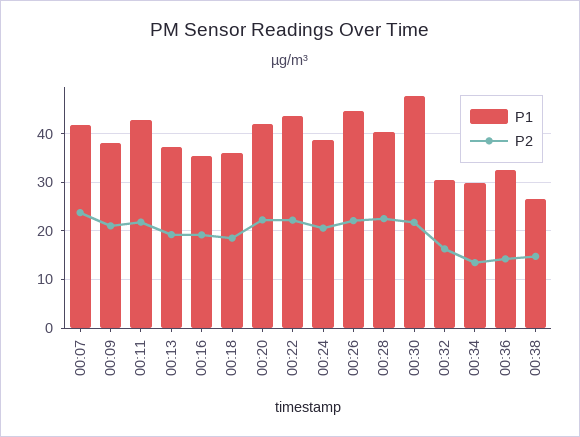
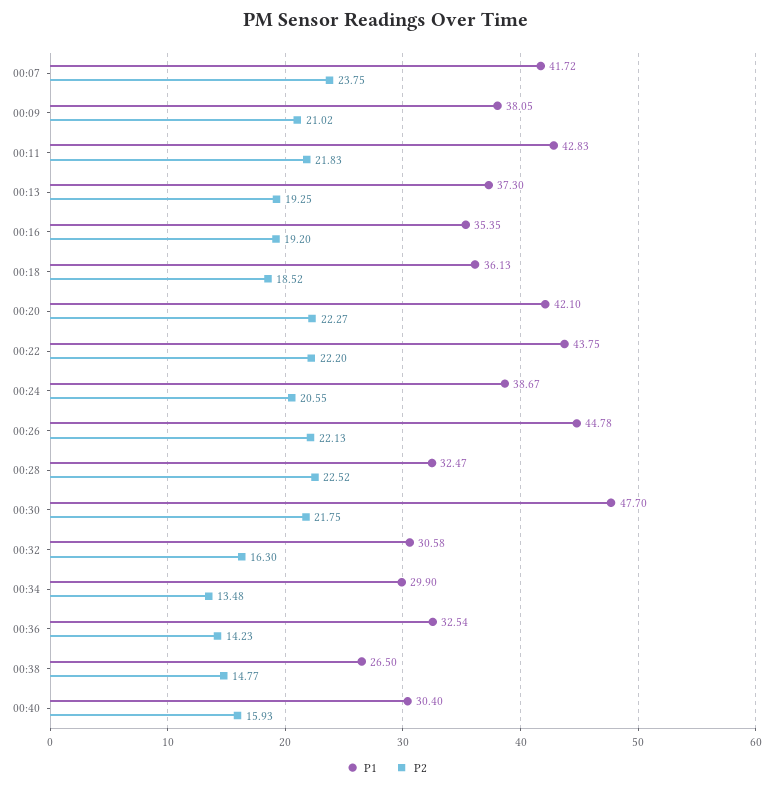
P1, 00:28: 40 -> 32.47
P1, 00:40: none -> 30.4
P2, 00:40: none -> 15.93

